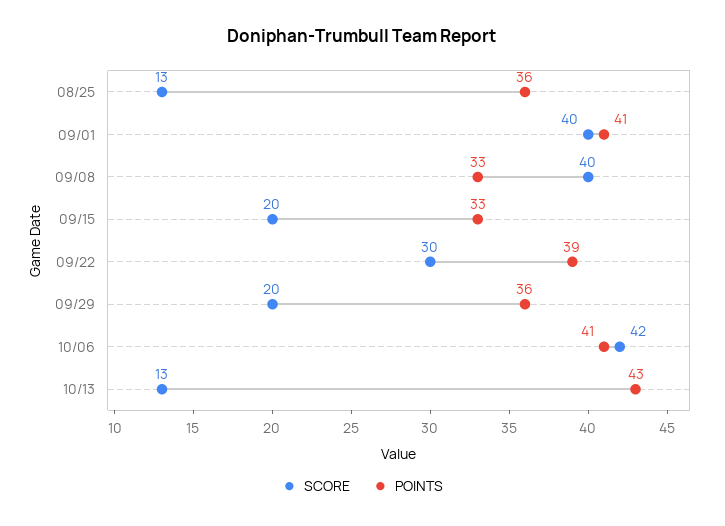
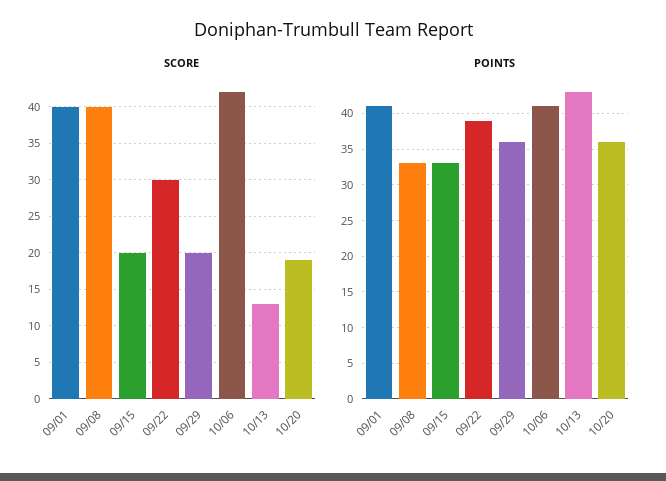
SCORE, 08/25: 13 -> none
POINTS, 08/25: 36 -> none
SCORE, 10/20: none -> 19
POINTS, 10/20: none -> 36

